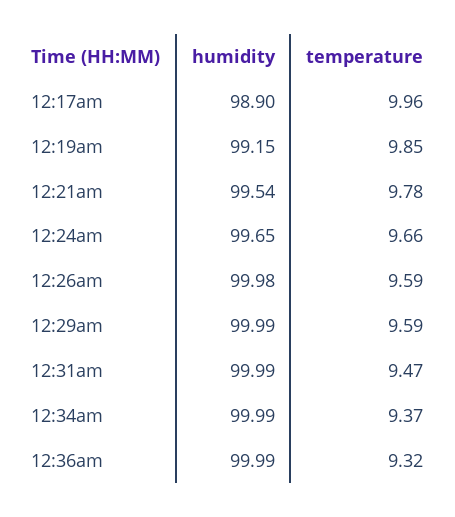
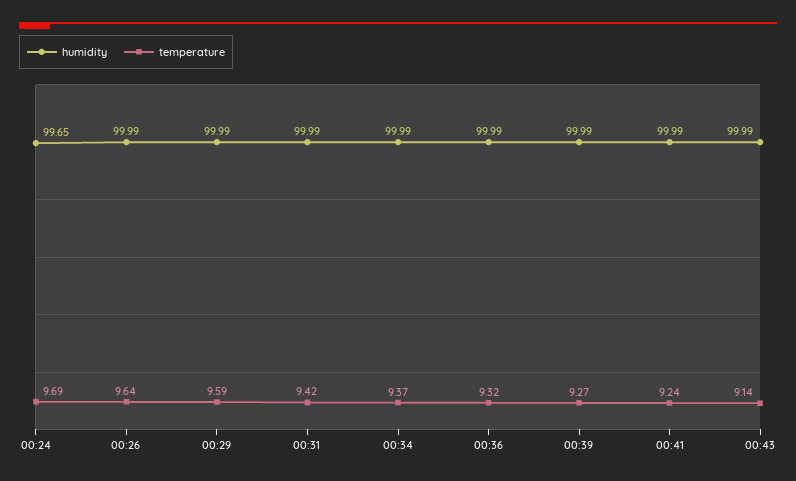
humidity, 12:17am: 98.9 -> none
temperature, 12:17am: 9.96 -> none
humidity, 12:19am: 99.15 -> none
temperature, 12:19am: 9.85 -> none
humidity, 12:21am: 99.54 -> none
temperature, 12:21am: 9.78 -> none
temperature, 12:24am: 9.66 -> 9.69
humidity, 12:26am: 99.98 -> 99.99
temperature, 12:26am: 9.59 -> 9.64
temperature, 12:31am: 9.47 -> 9.42
humidity, 00:39: none -> 99.99
temperature, 00:39: none -> 9.27
humidity, 00:41: none -> 99.99
temperature, 00:41: none -> 9.24
humidity, 00:43: none -> 99.99
temperature, 00:43: none -> 9.14

